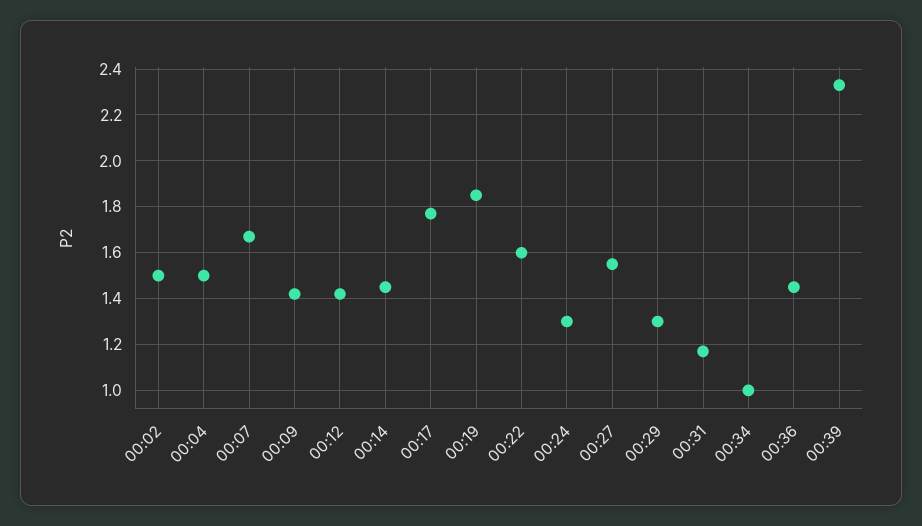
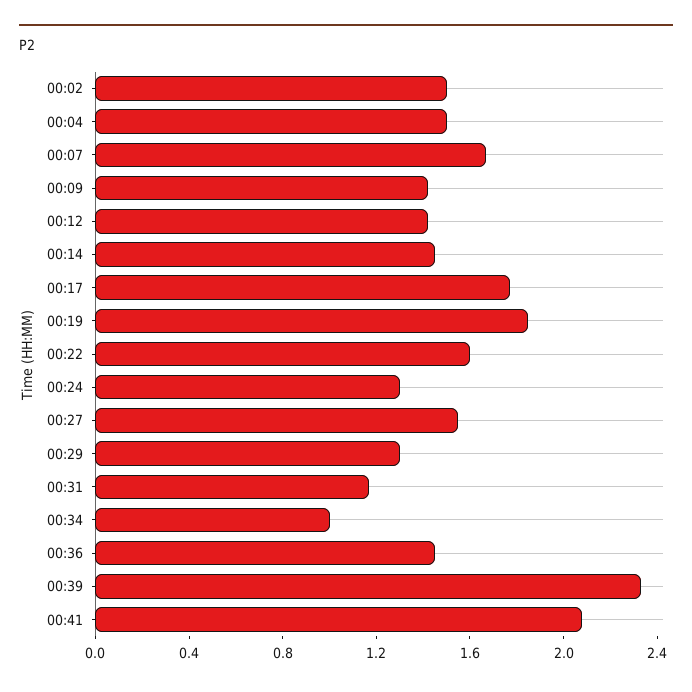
00:41: none -> 2.1

